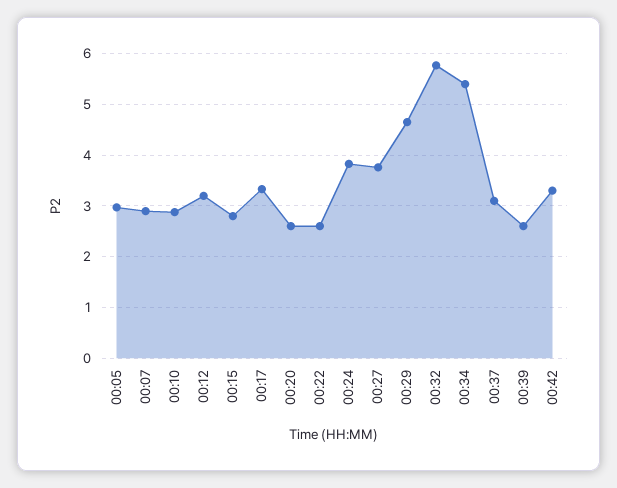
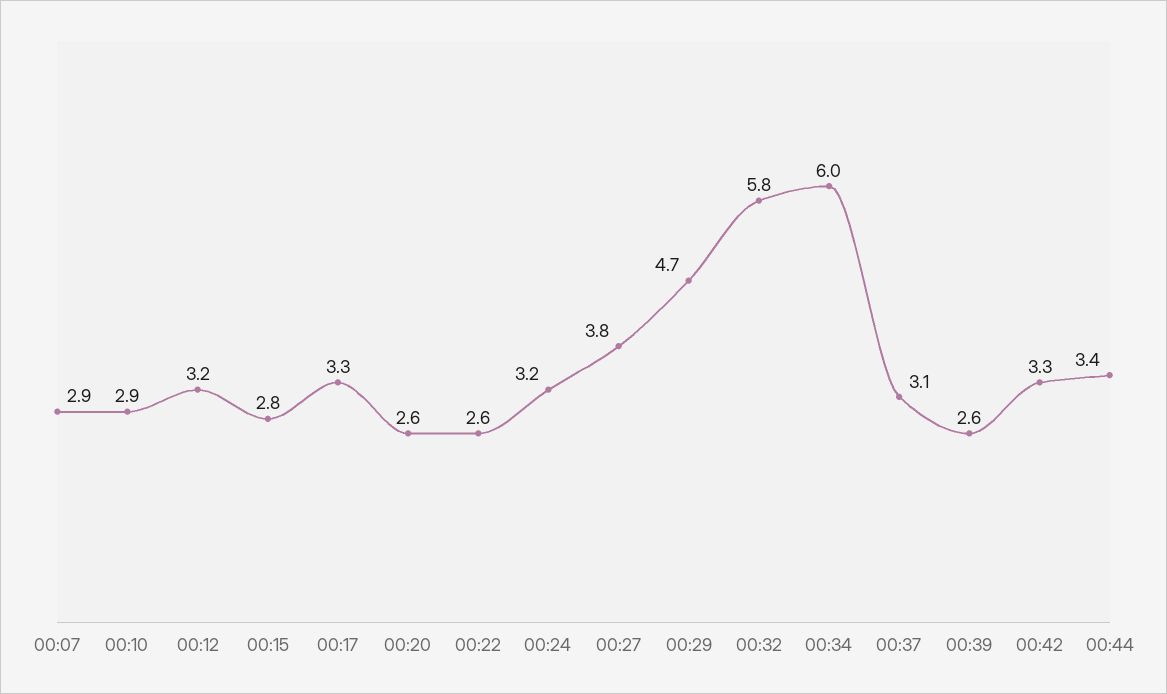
00:05: 3 -> none
00:24: 3.8 -> 3.2
00:34: 5.4 -> 6
00:44: none -> 3.4

